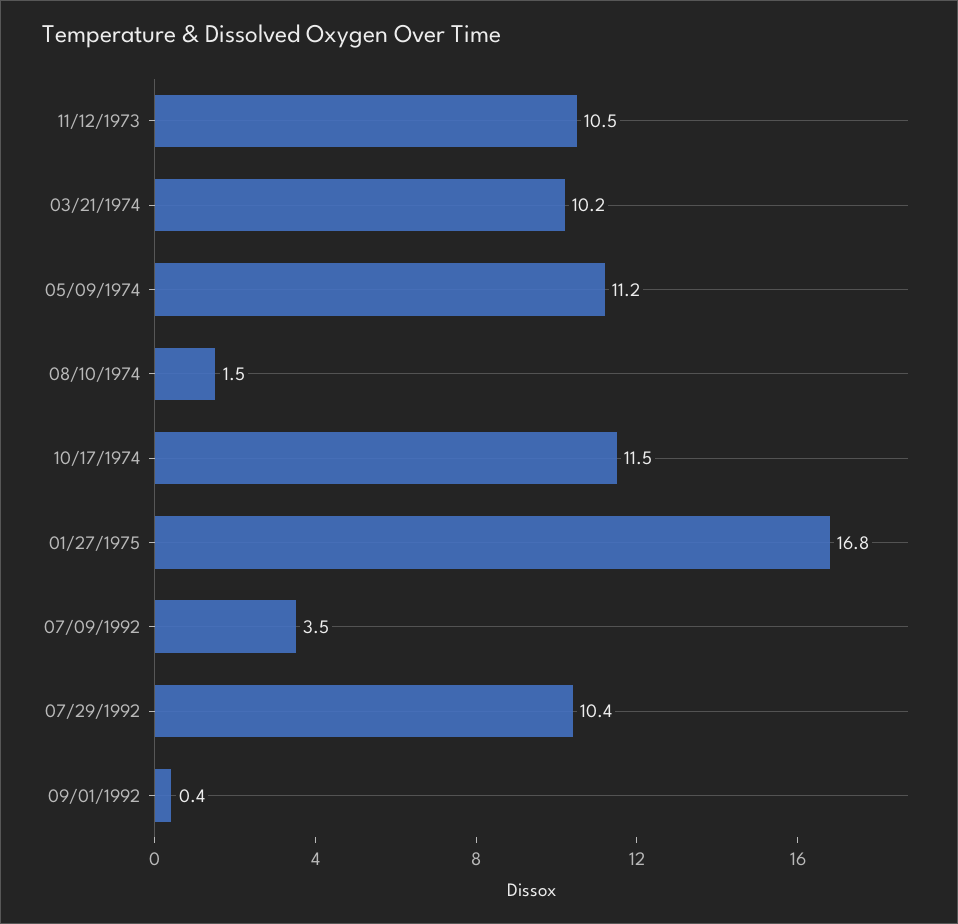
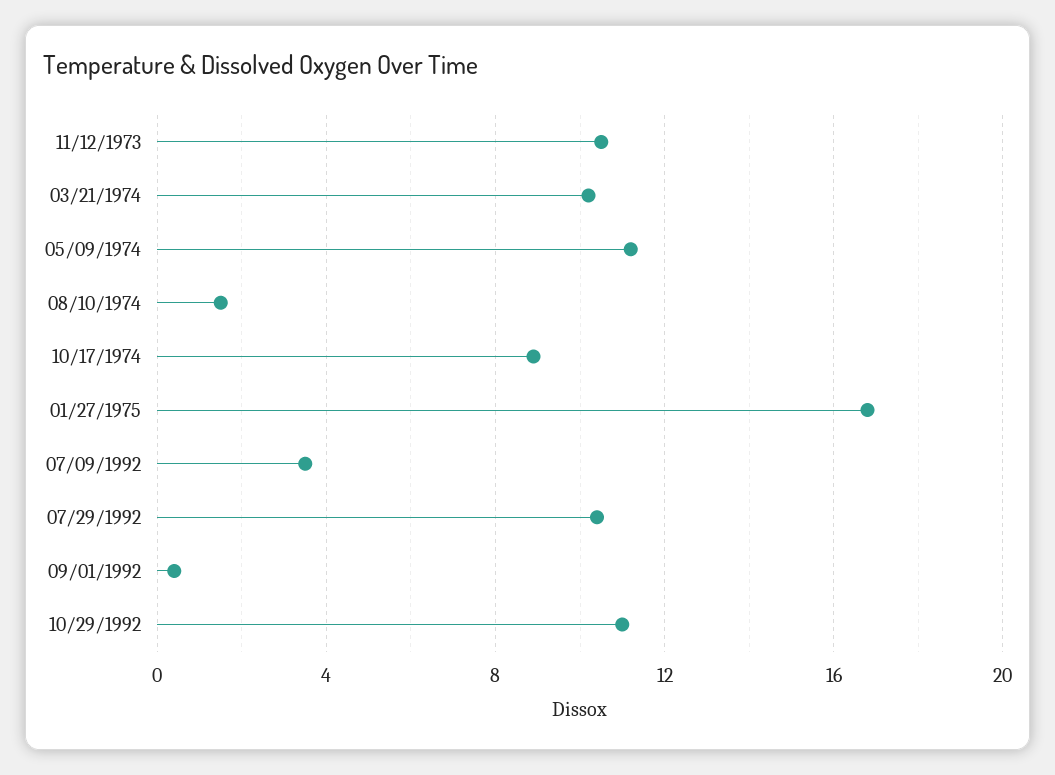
10/17/1974: 11.5 -> 9
10/29/1992: none -> 11

